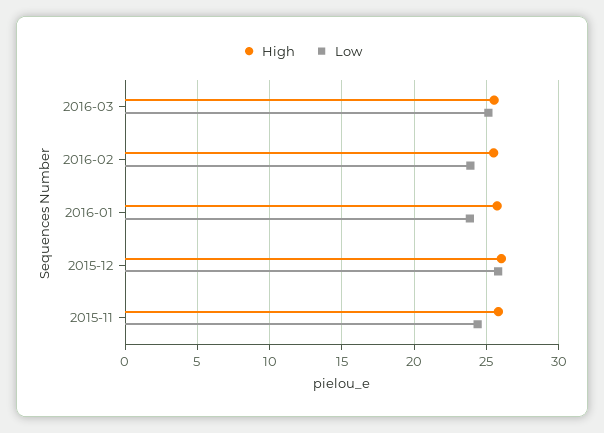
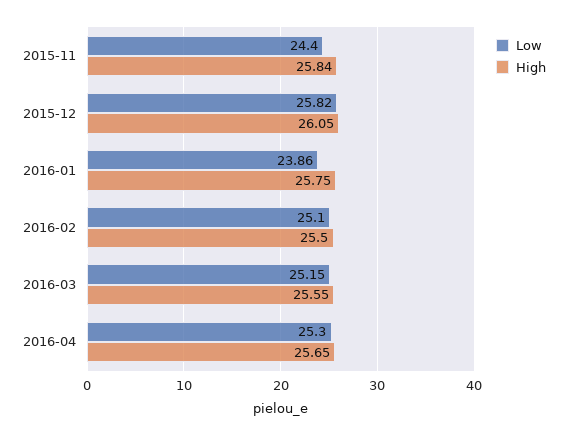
Low, 2016-02: 24 -> 25.1
Low, 2016-04: none -> 25.3
High, 2016-04: none -> 25.65

